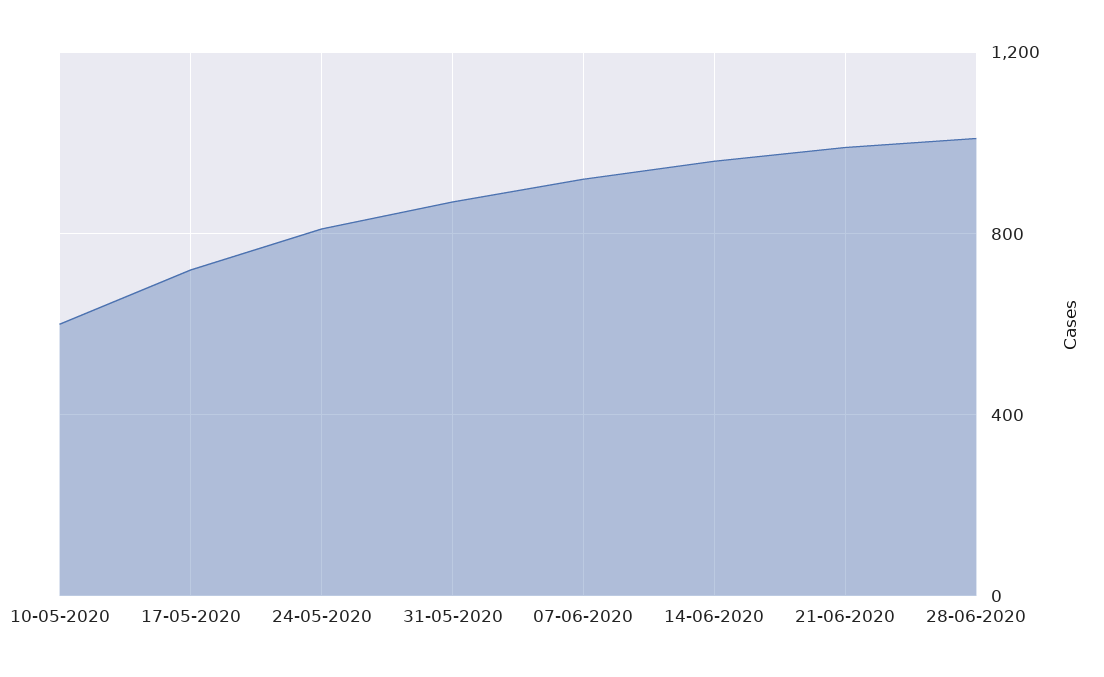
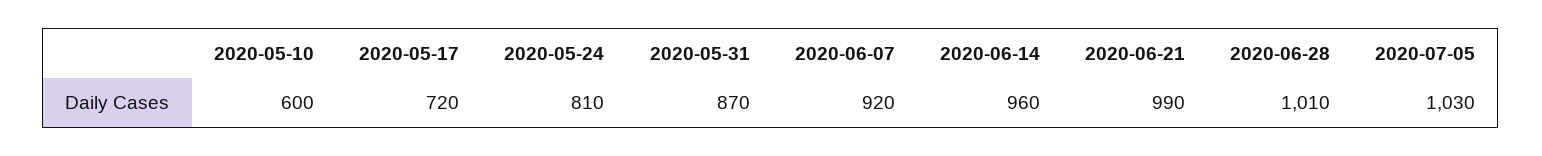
2020-07-05: none -> 1030

